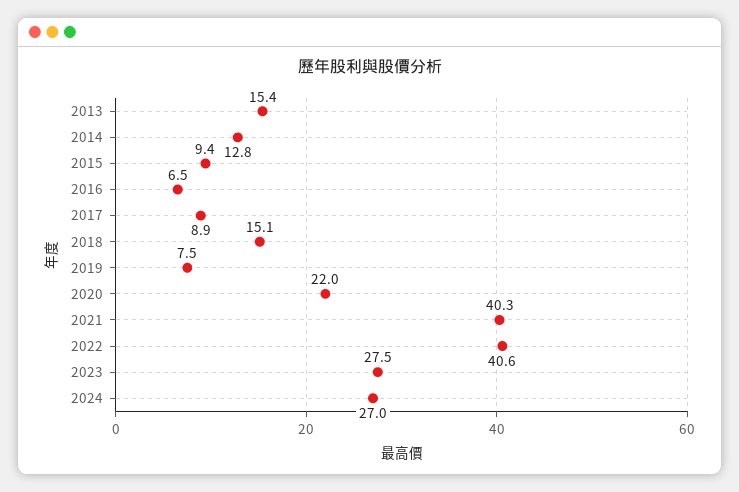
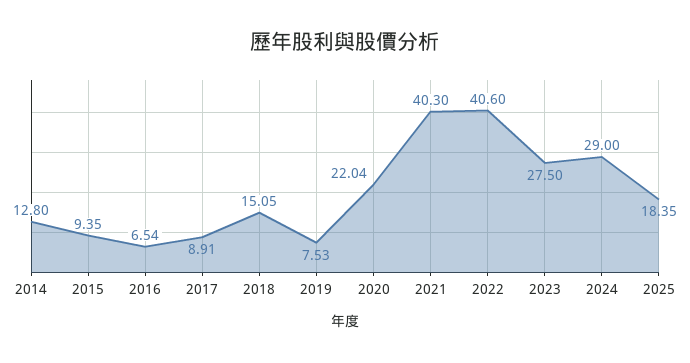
2013: 15.4 -> none
2024: 27 -> 29
2025: none -> 18.35

